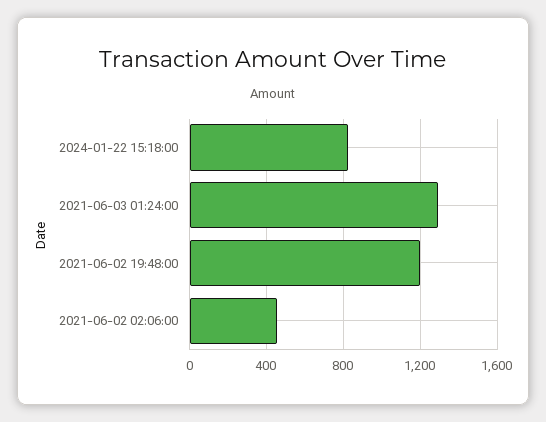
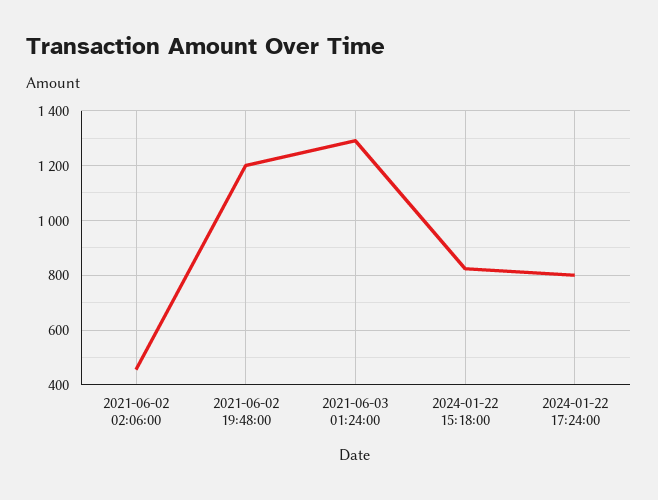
2024-01-22 17:24:00: none -> 800

